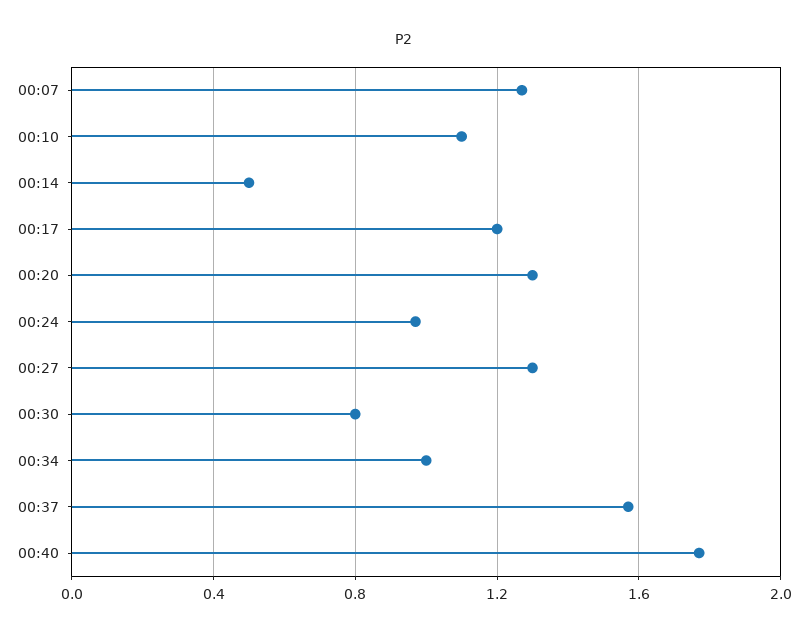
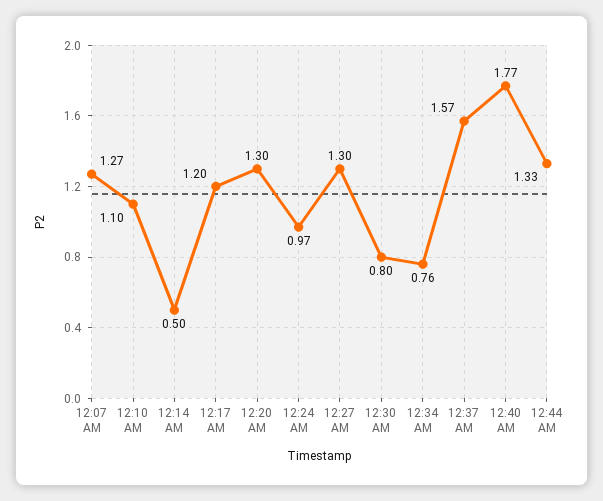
00:34: 1 -> 0.76
12:44 AM: none -> 1.33

